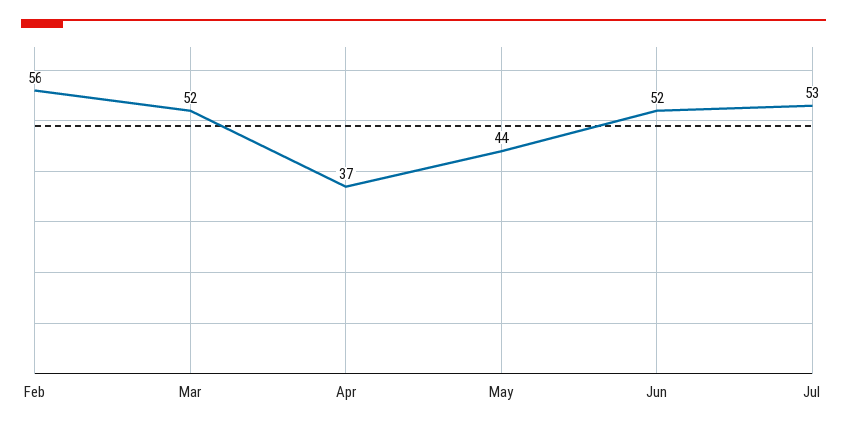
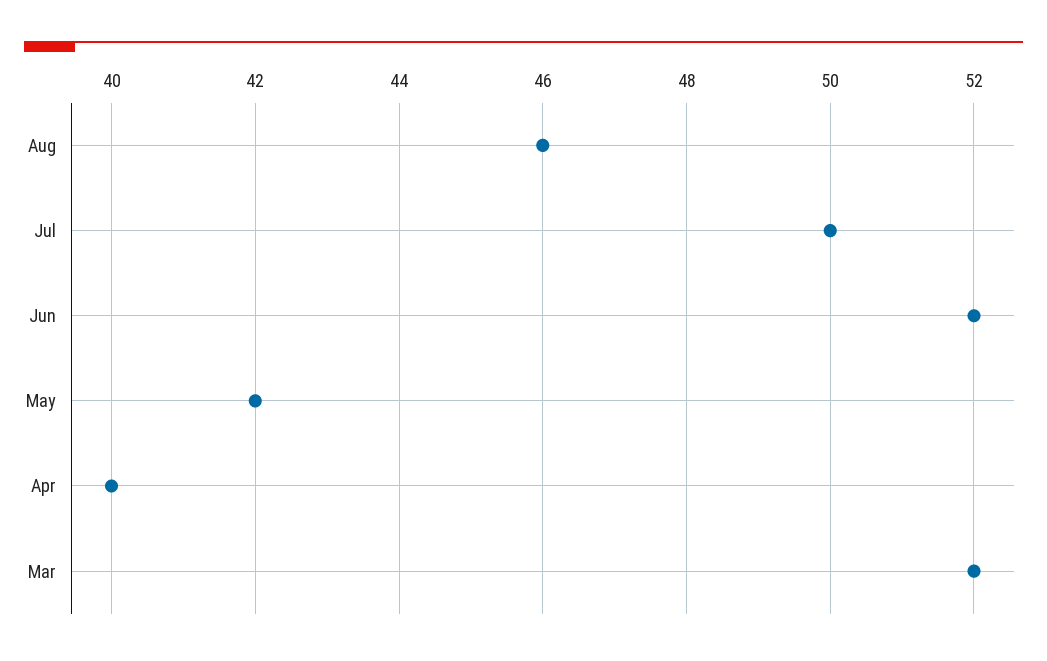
Feb: 56 -> none
Apr: 37 -> 40
May: 44 -> 42
Jul: 53 -> 50
Aug: none -> 46

